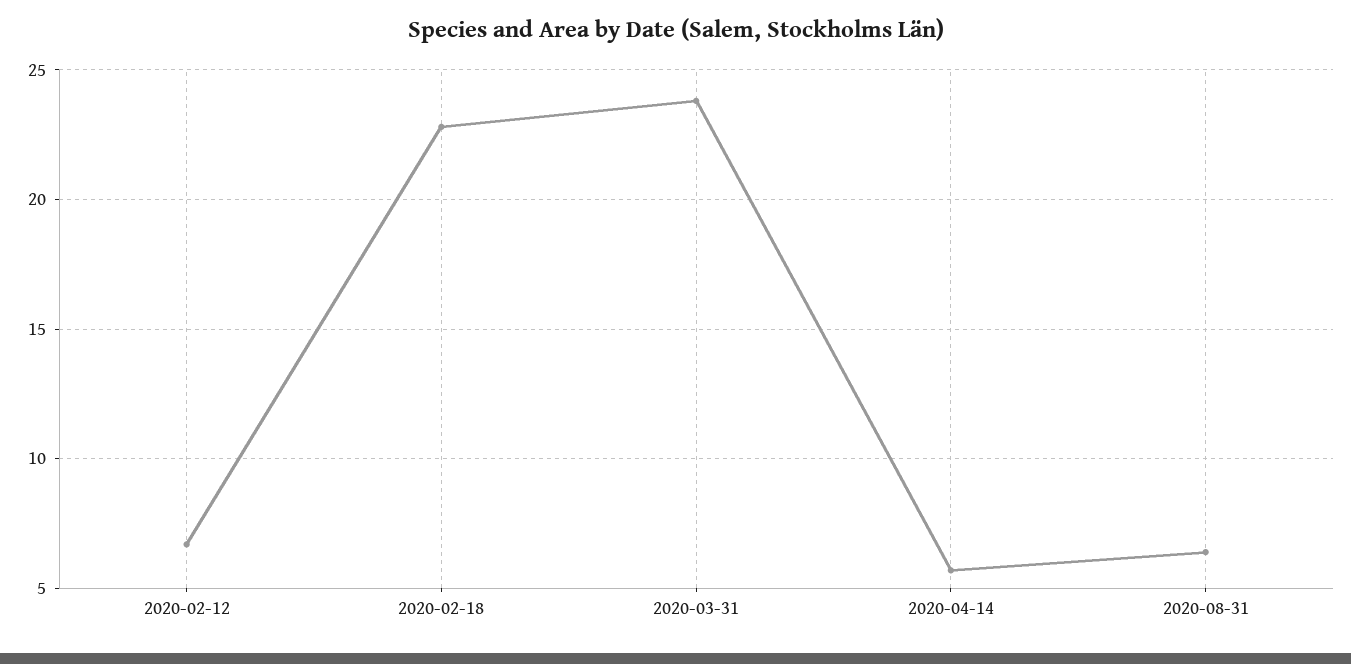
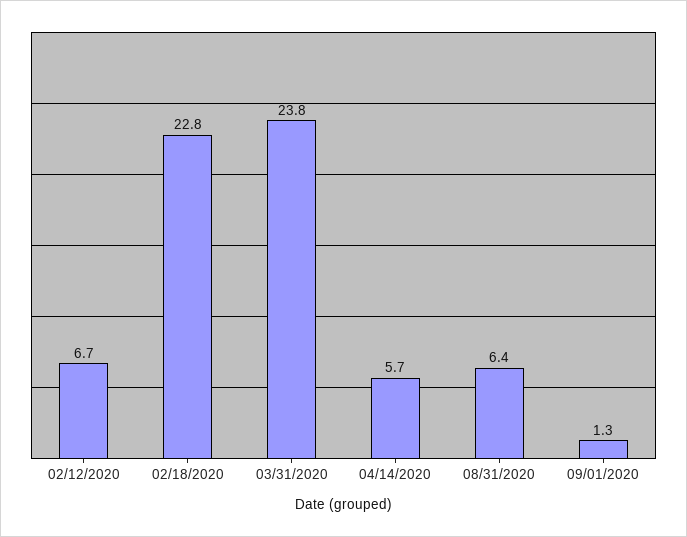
09/01/2020: none -> 1.3

